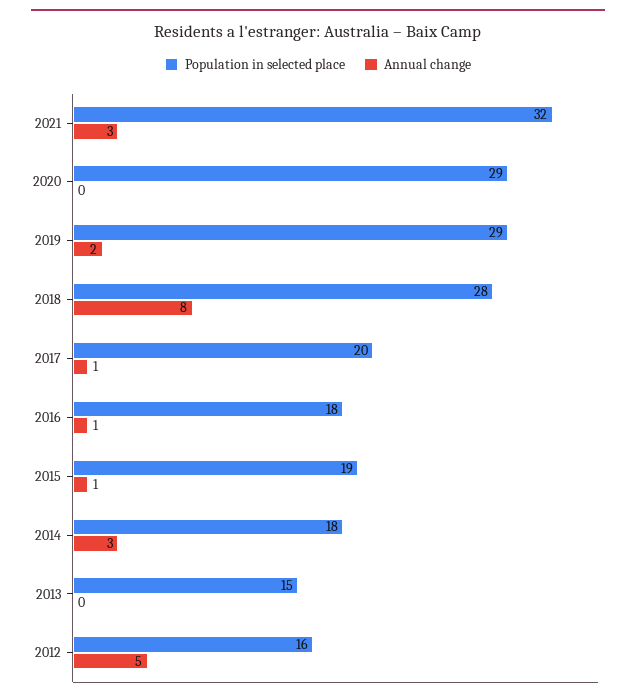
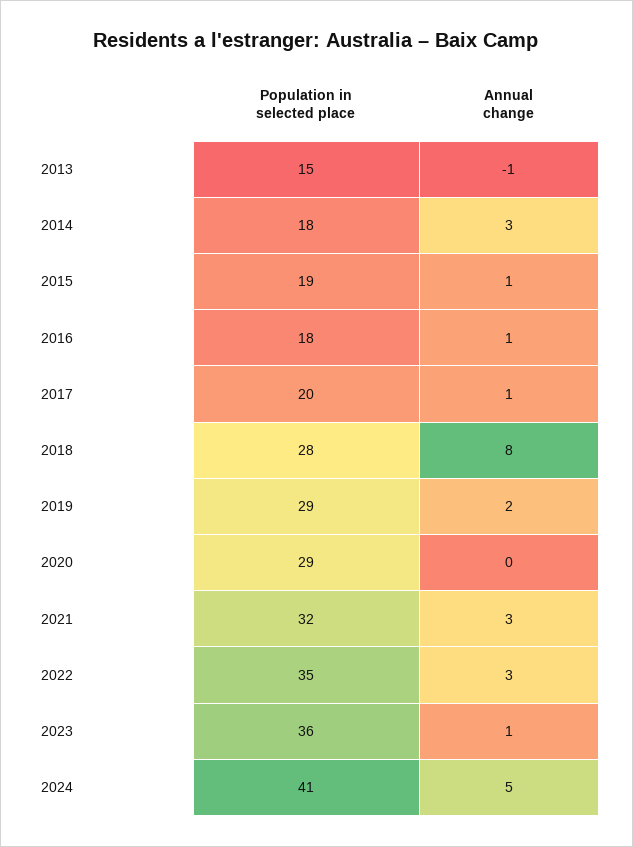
Annual change, 2013: 0 -> -1
Population in selected place, 2012: 16 -> none
Annual change, 2012: 5 -> none
Population in selected place, 2022: none -> 35
Annual change, 2022: none -> 3
Population in selected place, 2023: none -> 36
Annual change, 2023: none -> 1
Population in selected place, 2024: none -> 41
Annual change, 2024: none -> 5

